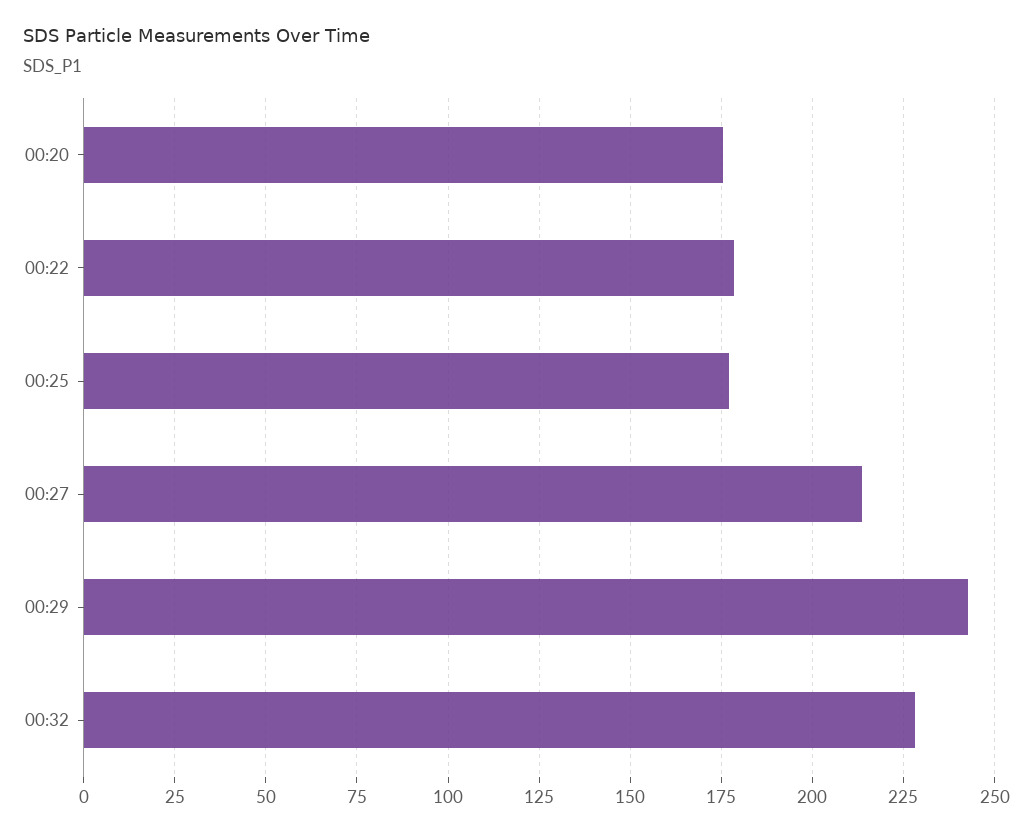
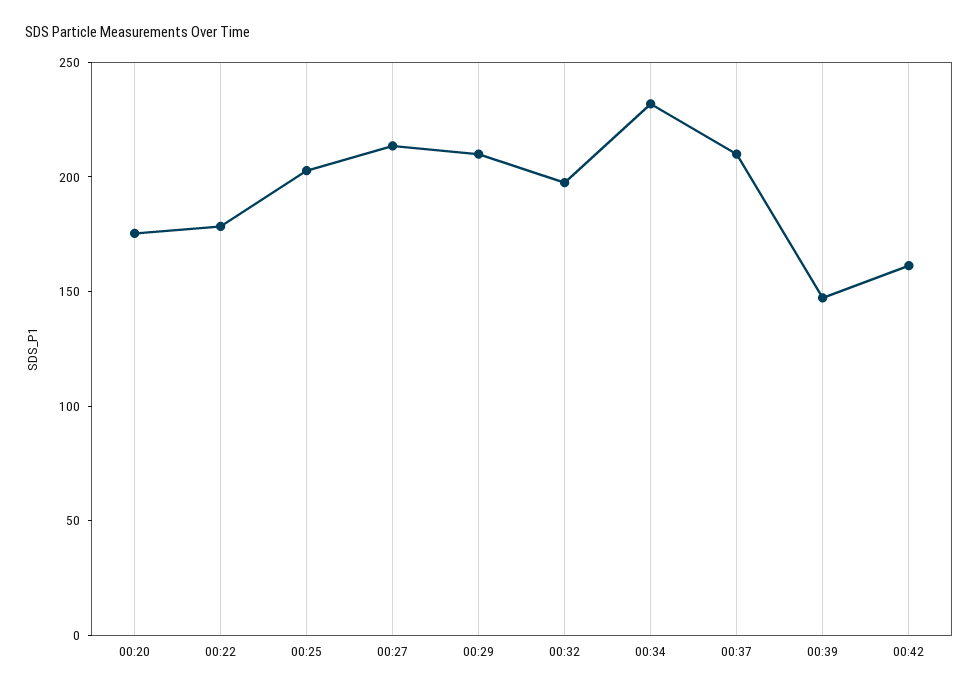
00:25: 177.5 -> 200
00:29: 242.5 -> 210
00:32: 227.5 -> 200
00:34: none -> 230
00:37: none -> 210
00:39: none -> 150
00:42: none -> 160

